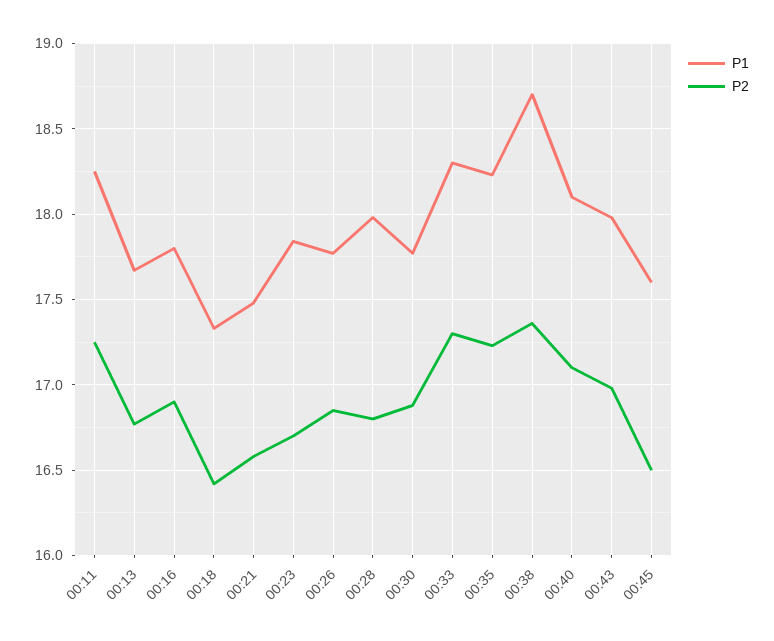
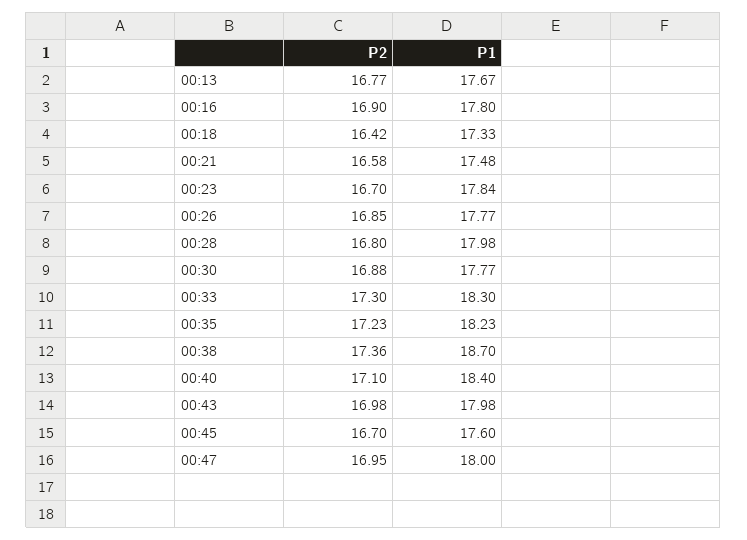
P1, 00:11: 18.25 -> none
P2, 00:11: 17.25 -> none
P1, 00:40: 18.1 -> 18.4
P2, 00:45: 16.5 -> 16.7
P2, 00:47: none -> 16.95
P1, 00:47: none -> 18

